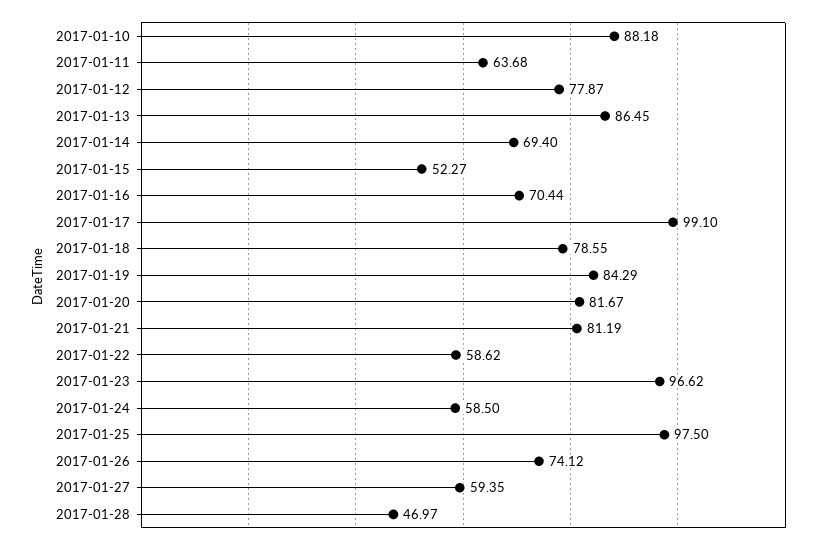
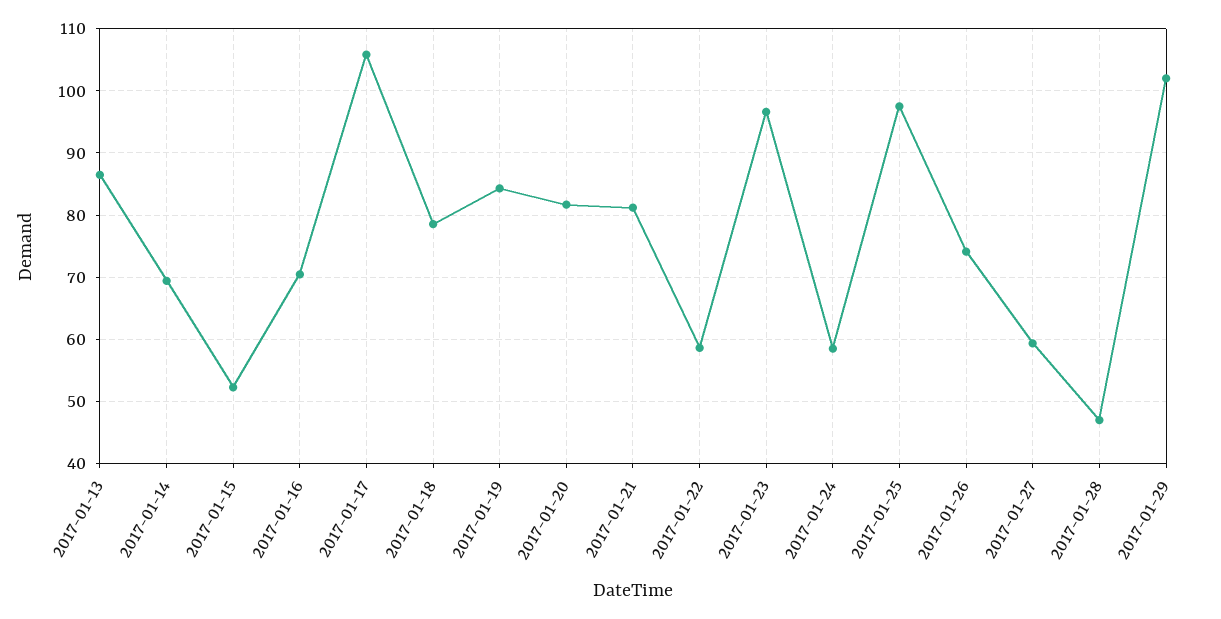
2017-01-10: 88.18 -> none
2017-01-11: 63.68 -> none
2017-01-12: 77.87 -> none
2017-01-17: 99.1 -> 106
2017-01-29: none -> 102

